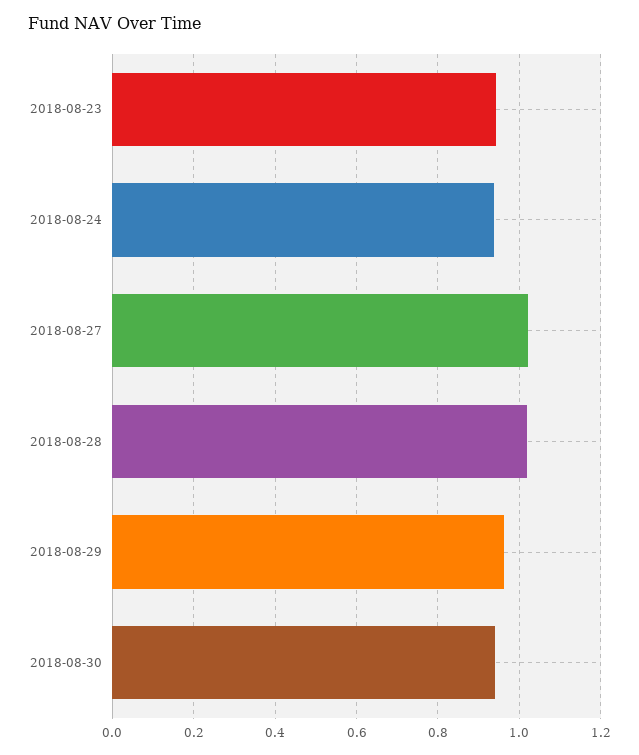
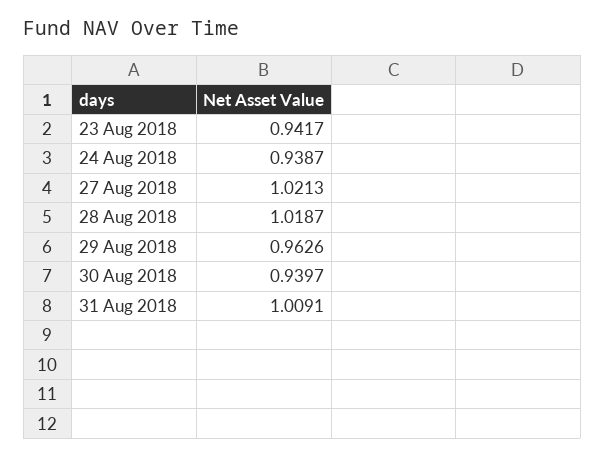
31 Aug 2018: none -> 1.0091

